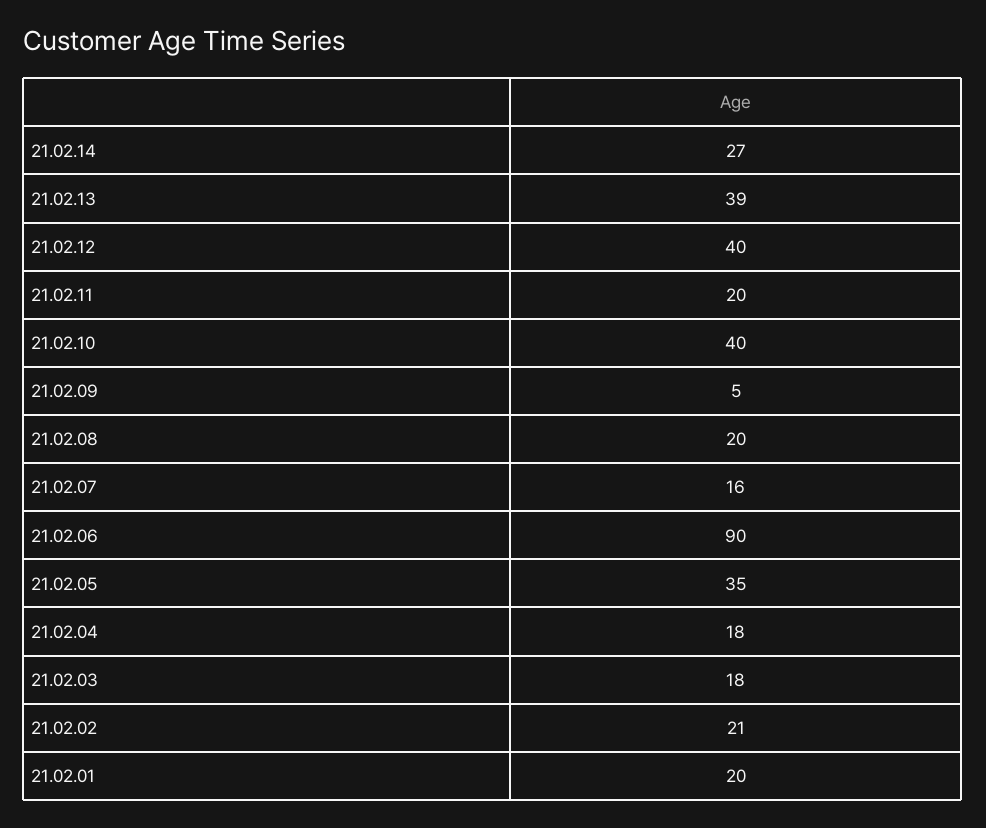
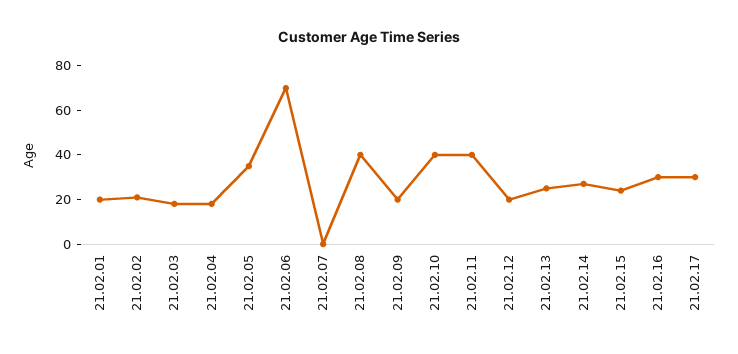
21.02.13: 39 -> 25
21.02.12: 40 -> 20
21.02.11: 20 -> 40
21.02.09: 5 -> 20
21.02.08: 20 -> 40
21.02.07: 16 -> 0
21.02.06: 90 -> 70
21.02.15: none -> 25
21.02.16: none -> 30
21.02.17: none -> 30

